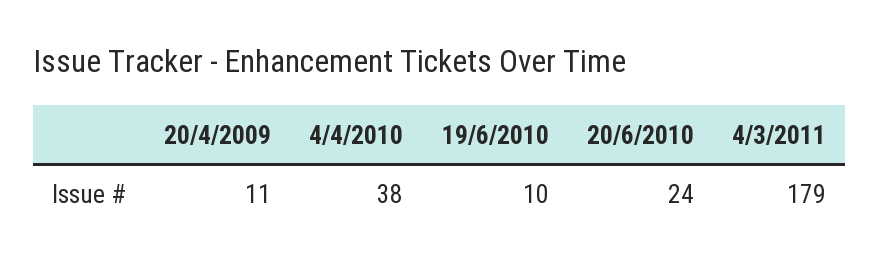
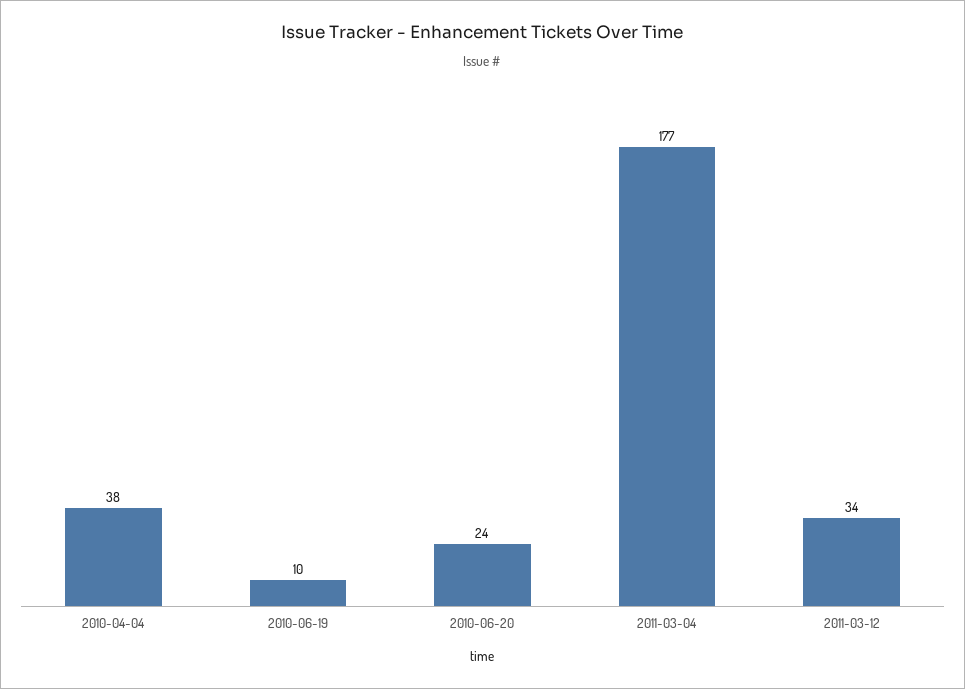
20/4/2009: 11 -> none
4/3/2011: 179 -> 177
2011-03-12: none -> 34

